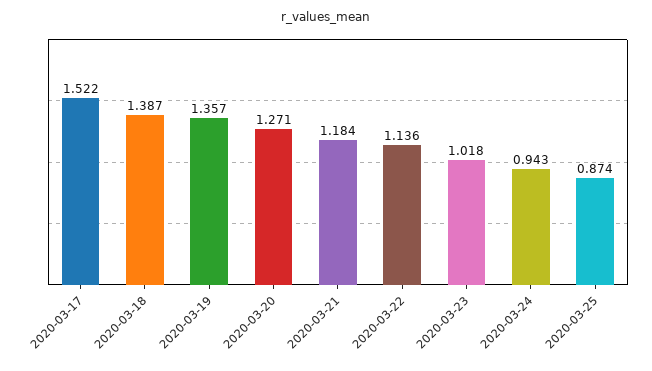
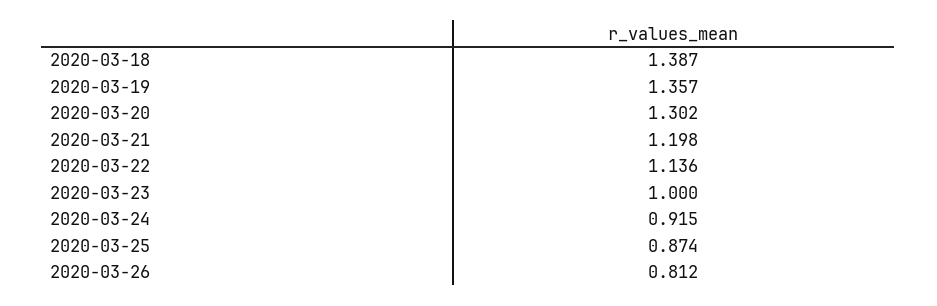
2020-03-17: 1.522 -> none
2020-03-20: 1.271 -> 1.302
2020-03-21: 1.184 -> 1.198
2020-03-23: 1.018 -> 1
2020-03-24: 0.943 -> 0.915
2020-03-26: none -> 0.812

